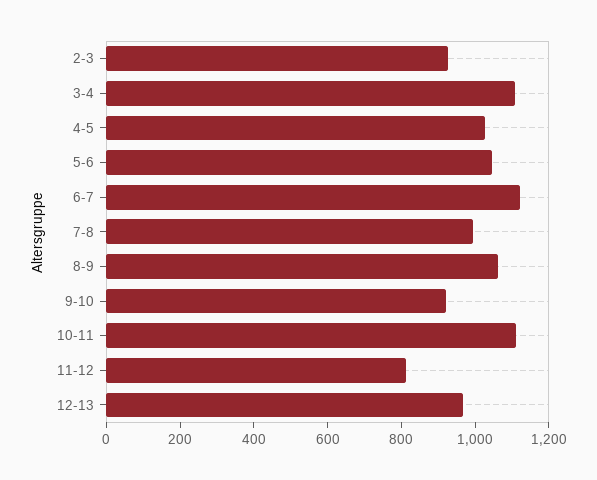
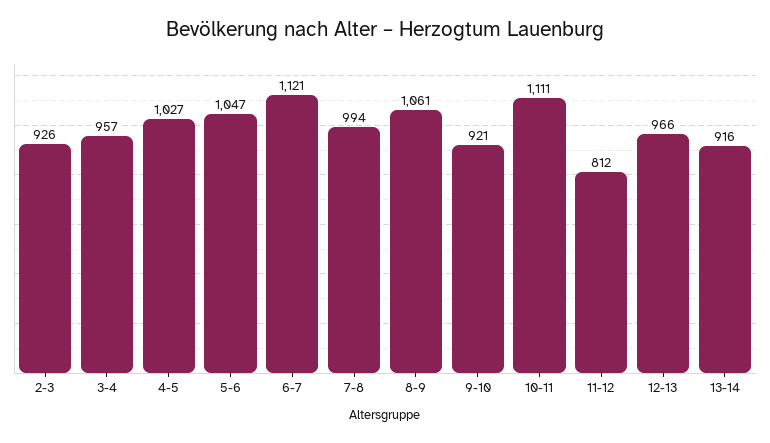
3-4: 1100 -> 957
13-14: none -> 916

